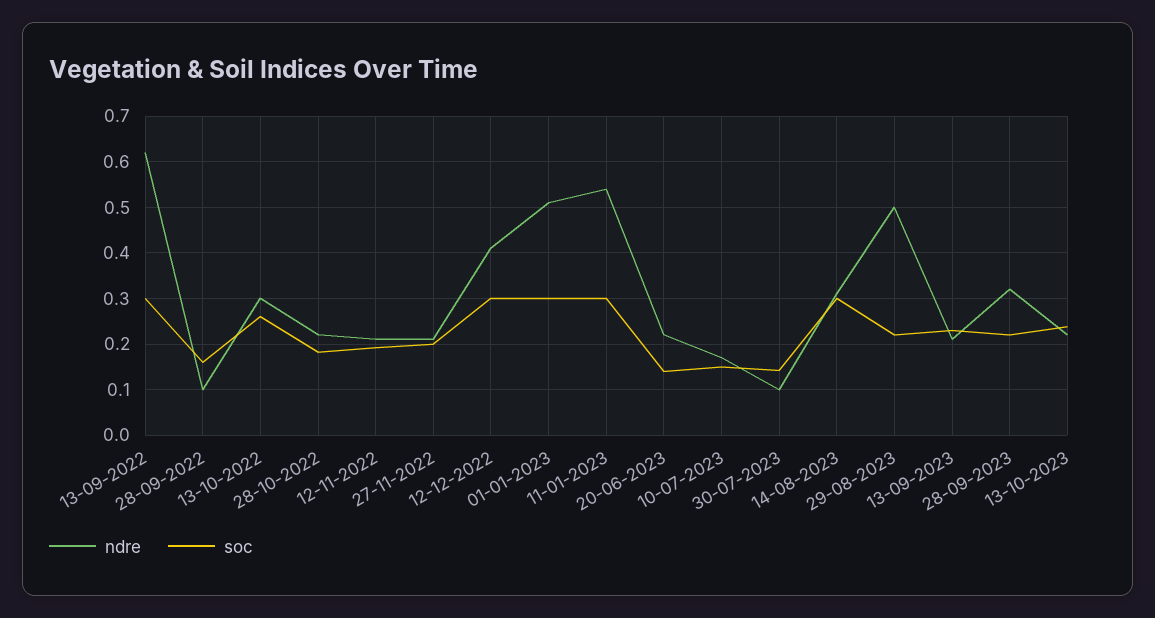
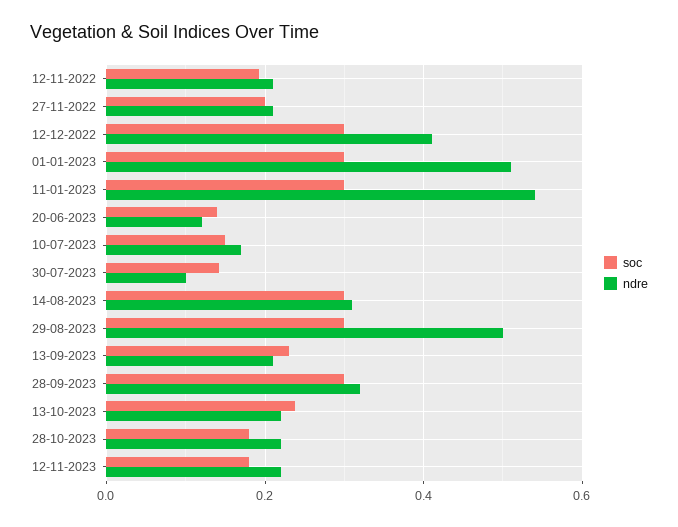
ndre, 13-09-2022: 0.62 -> none
soc, 13-09-2022: 0.3 -> none
ndre, 28-09-2022: 0.1 -> none
soc, 28-09-2022: 0.16 -> none
ndre, 13-10-2022: 0.3 -> none
soc, 13-10-2022: 0.26 -> none
ndre, 28-10-2022: 0.22 -> none
soc, 28-10-2022: 0.18 -> none
ndre, 20-06-2023: 0.22 -> 0.12
soc, 29-08-2023: 0.22 -> 0.3
soc, 28-09-2023: 0.22 -> 0.3
soc, 28-10-2023: none -> 0.18
ndre, 28-10-2023: none -> 0.22
soc, 12-11-2023: none -> 0.18
ndre, 12-11-2023: none -> 0.22

